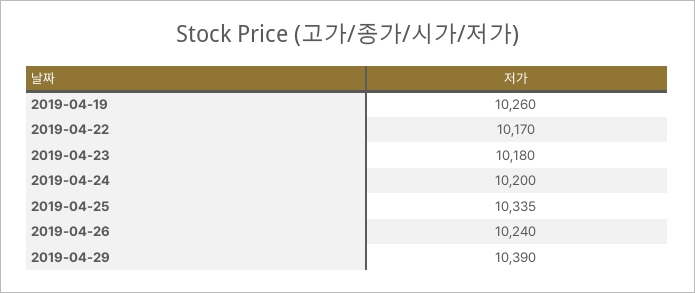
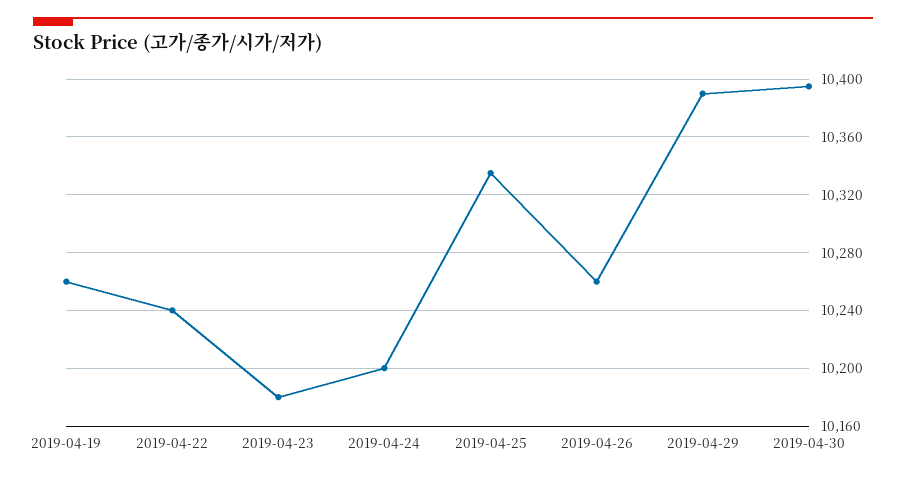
2019-04-22: 10170 -> 10240
2019-04-26: 10240 -> 10260
2019-04-30: none -> 10395

